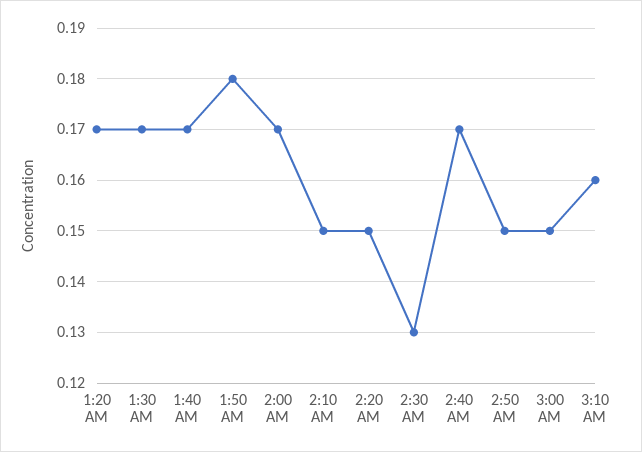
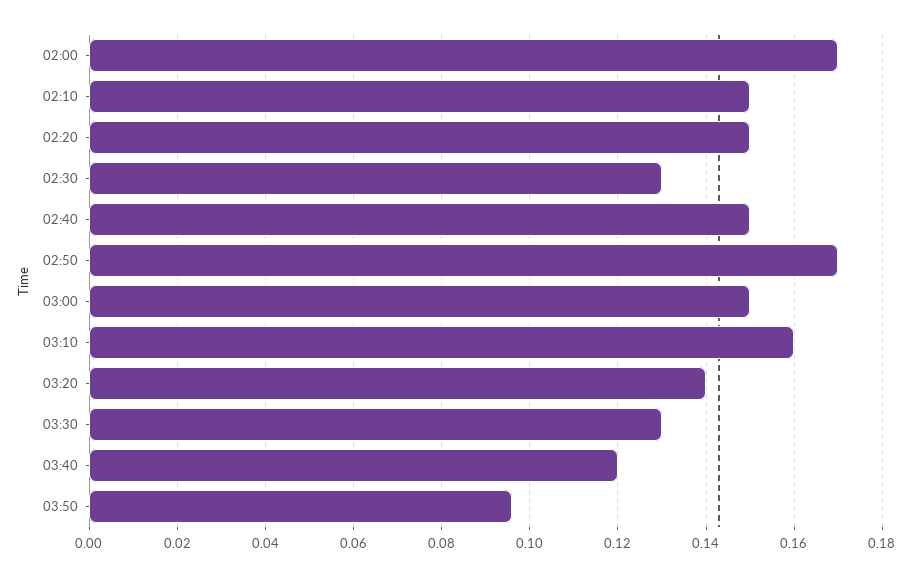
1:20 AM: 0.17 -> none
1:30 AM: 0.17 -> none
1:40 AM: 0.17 -> none
1:50 AM: 0.18 -> none
2:40 AM: 0.17 -> 0.15
2:50 AM: 0.15 -> 0.17
03:20: none -> 0.14
03:30: none -> 0.13
03:40: none -> 0.12
03:50: none -> 0.095

